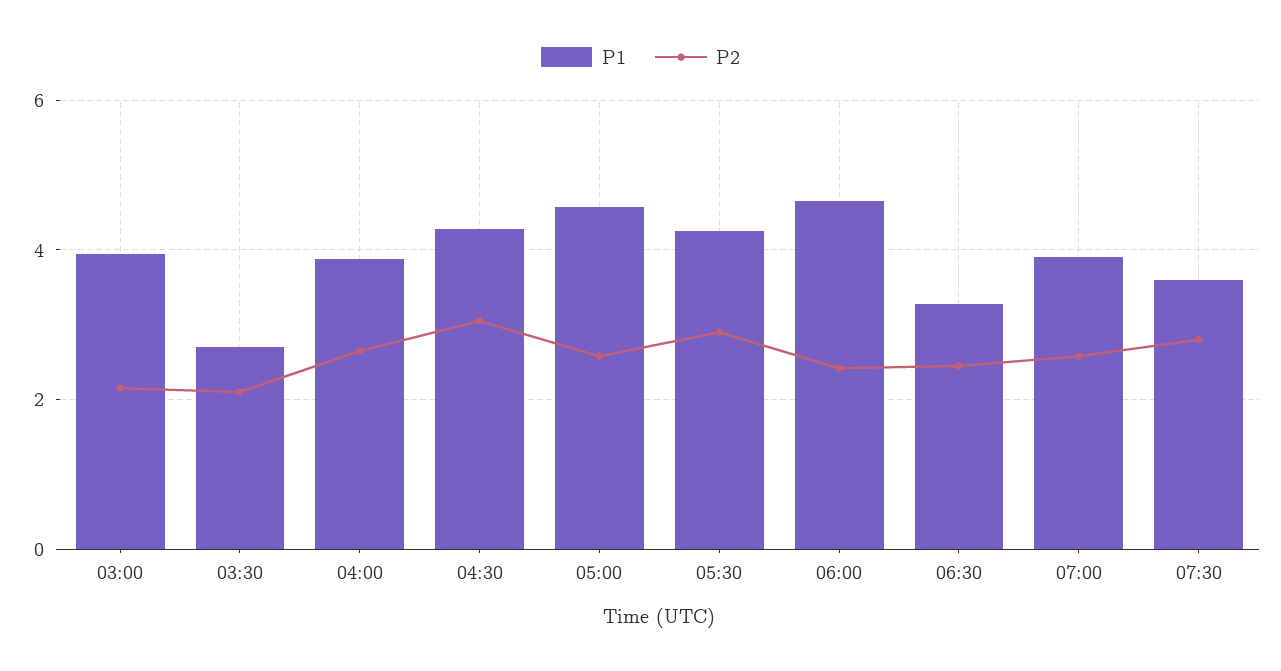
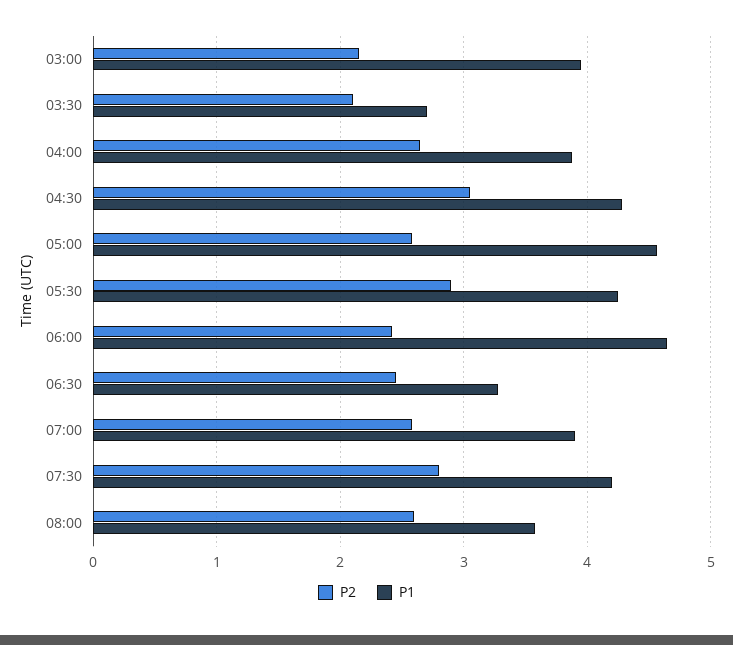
P1, 07:30: 3.6 -> 4.2
P2, 08:00: none -> 2.6
P1, 08:00: none -> 3.6

